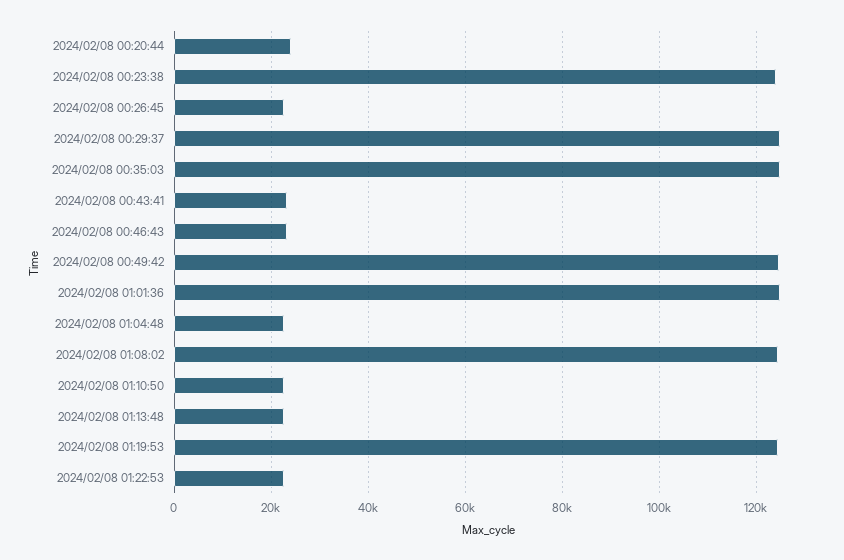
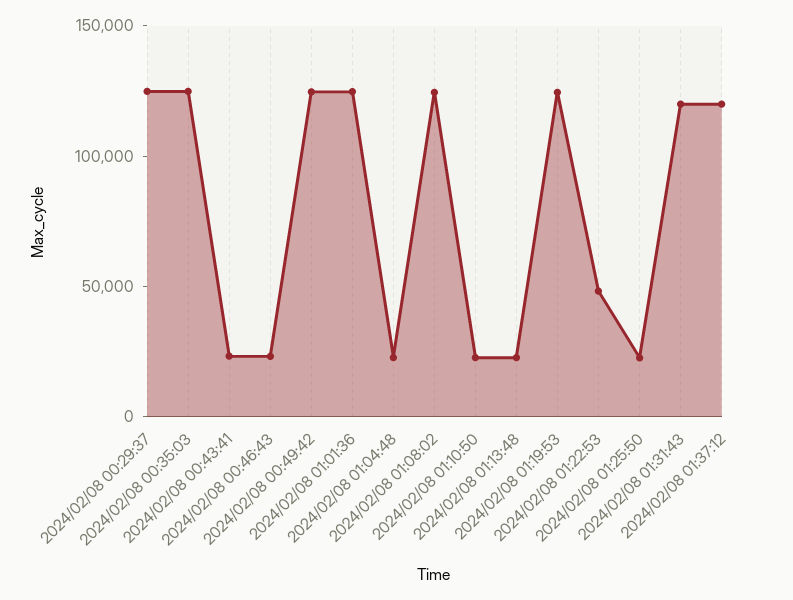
2024/02/08 00:20:44: 24000 -> none
2024/02/08 00:23:38: 124000 -> none
2024/02/08 00:26:45: 22000 -> none
2024/02/08 01:22:53: 22000 -> 50000
2024/02/08 01:25:50: none -> 20000
2024/02/08 01:31:43: none -> 120000
2024/02/08 01:37:12: none -> 120000

